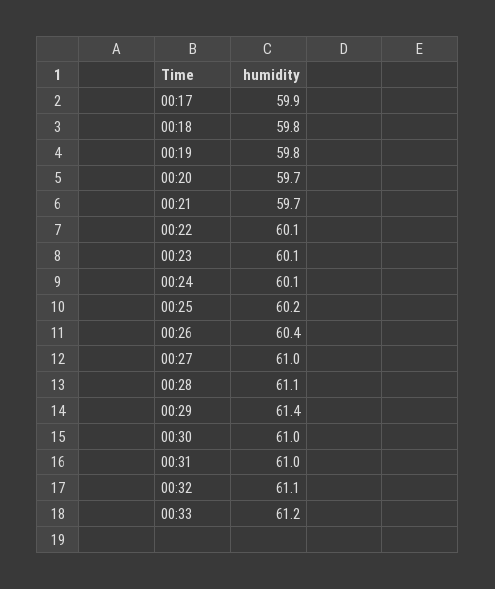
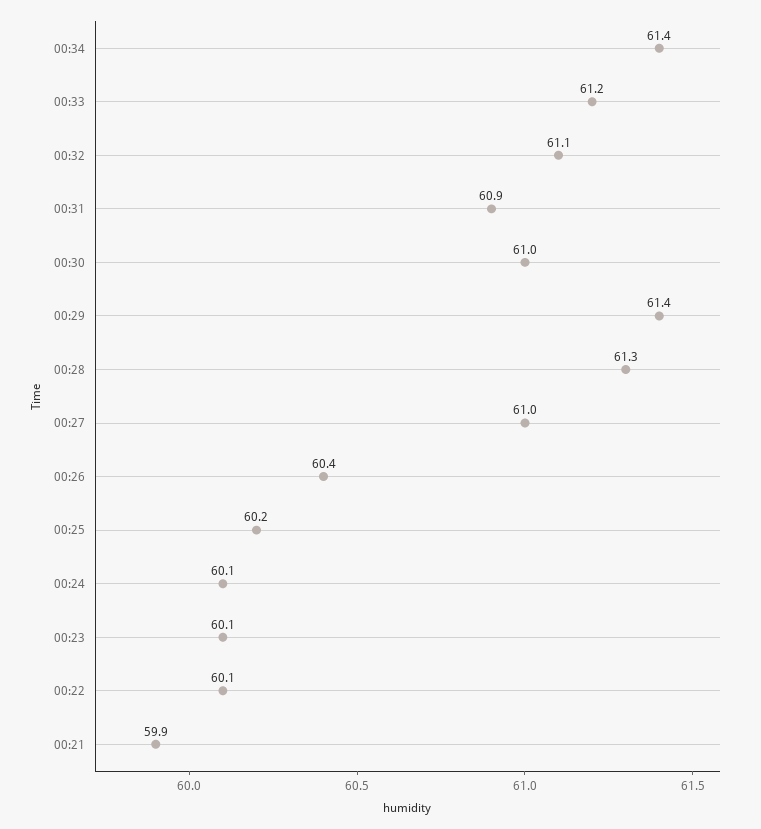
00:17: 59.9 -> none
00:18: 59.8 -> none
00:19: 59.8 -> none
00:20: 59.7 -> none
00:21: 59.7 -> 59.9
00:28: 61.1 -> 61.3
00:31: 61 -> 60.9
00:34: none -> 61.4

